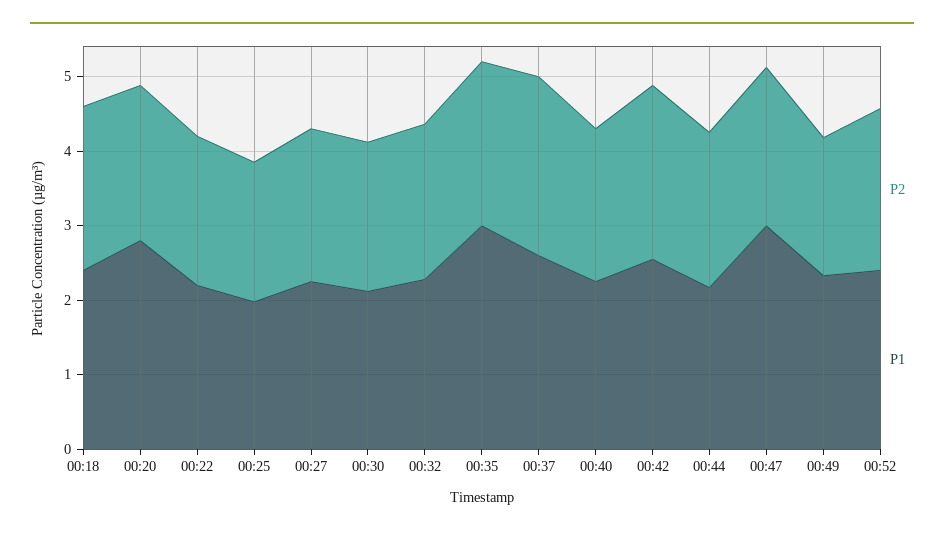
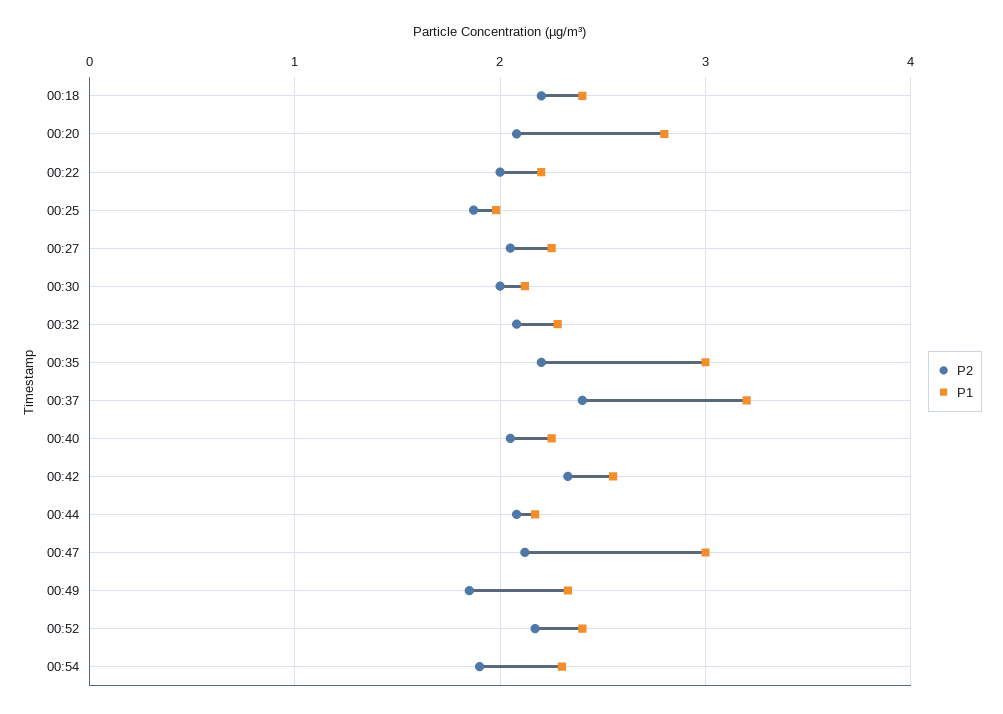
P1, 00:37: 2.6 -> 3.2
P2, 00:54: none -> 1.9
P1, 00:54: none -> 2.3

